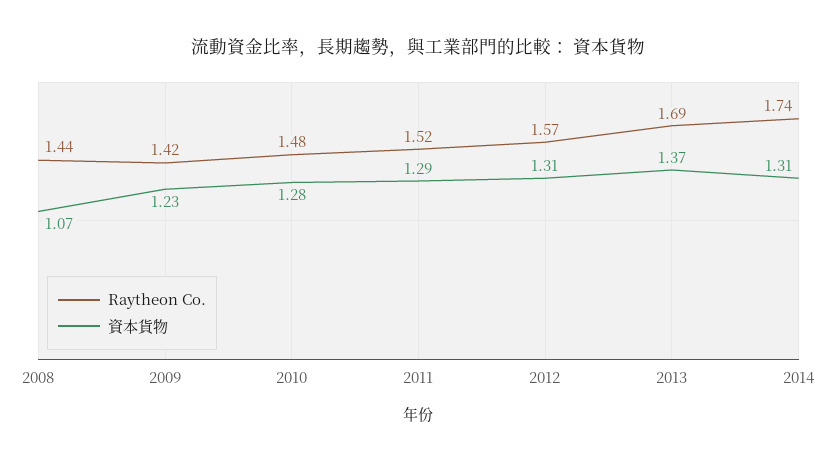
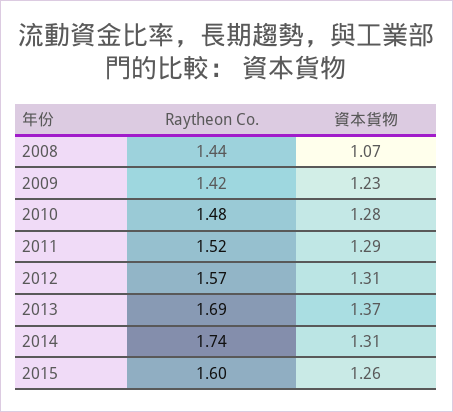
Raytheon Co., 2015: none -> 1.6
資本貨物, 2015: none -> 1.26

